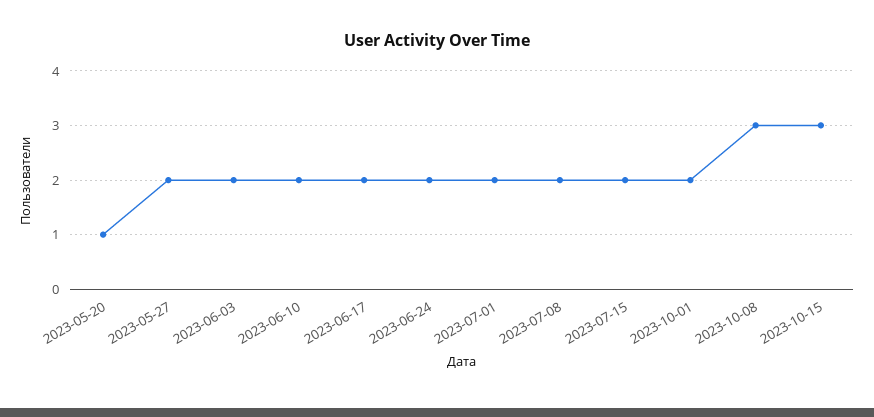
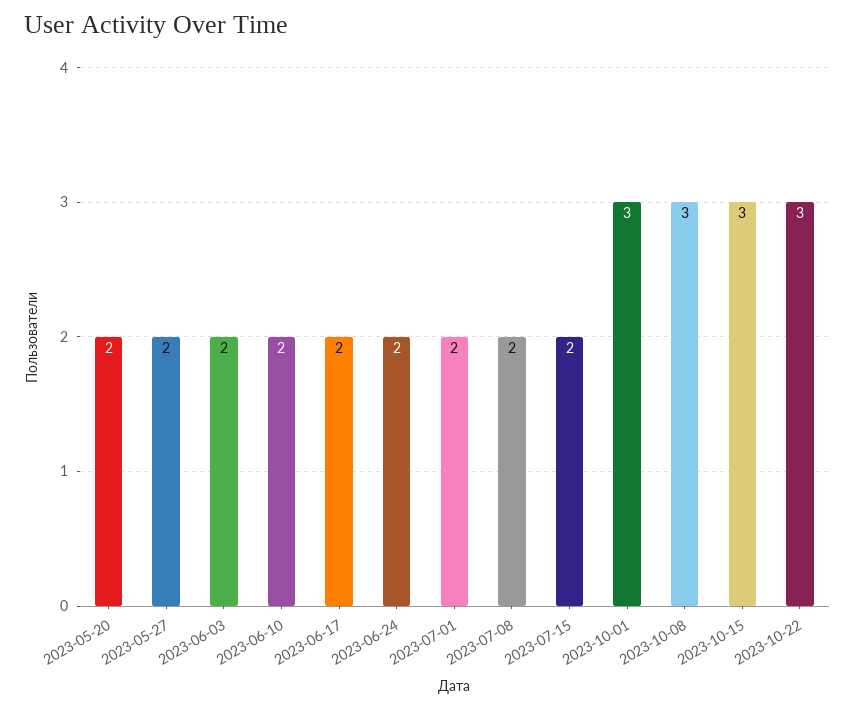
2023-05-20: 1 -> 2
2023-10-01: 2 -> 3
2023-10-22: none -> 3

